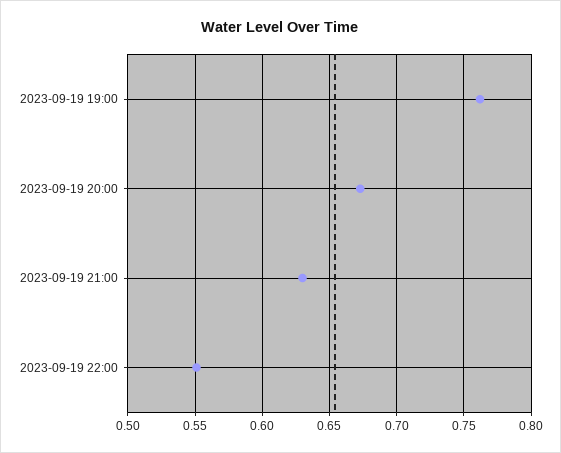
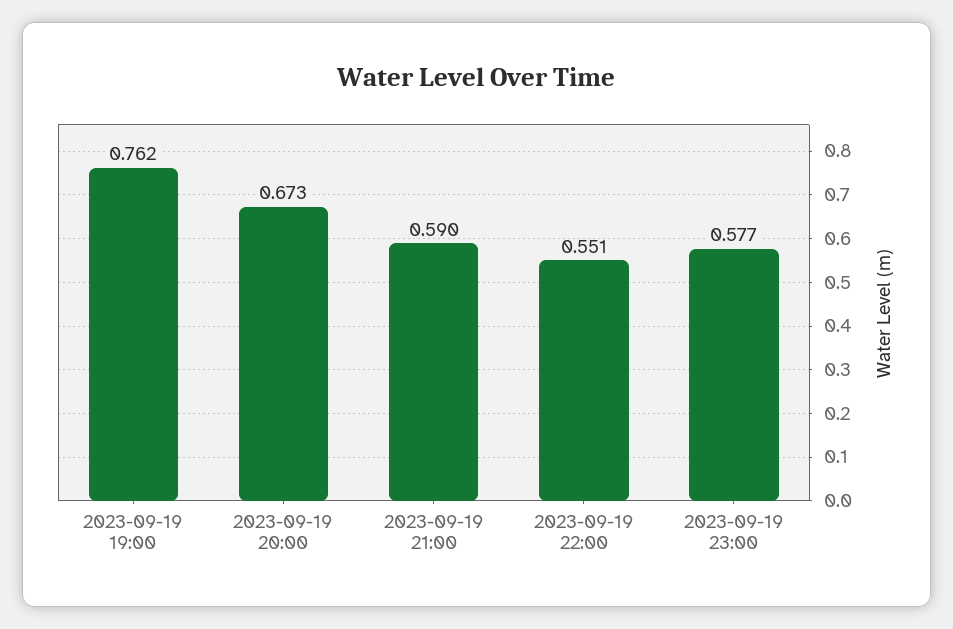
2023-09-19 21:00: 0.63 -> 0.59
2023-09-19 23:00: none -> 0.577

